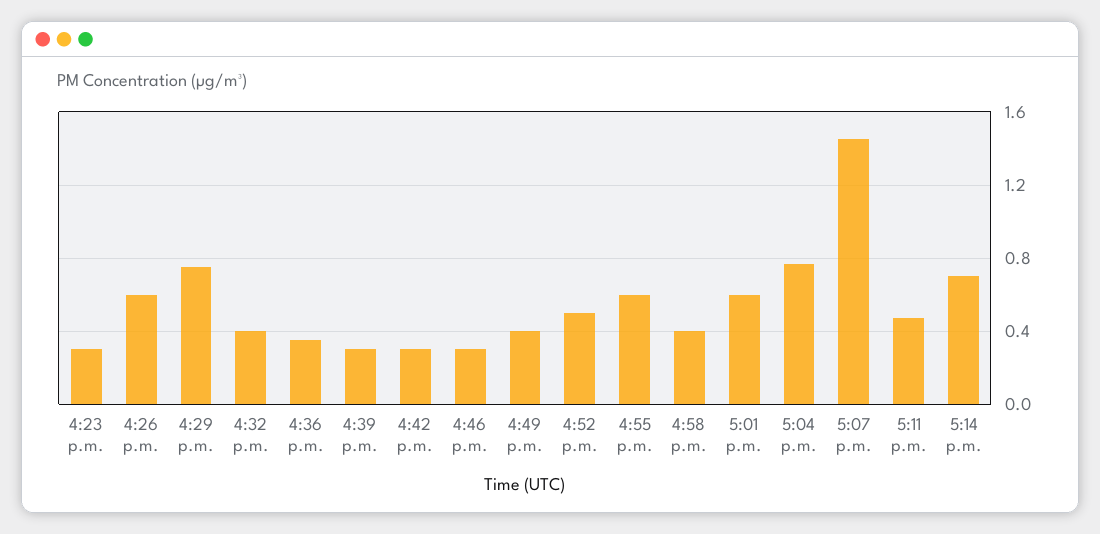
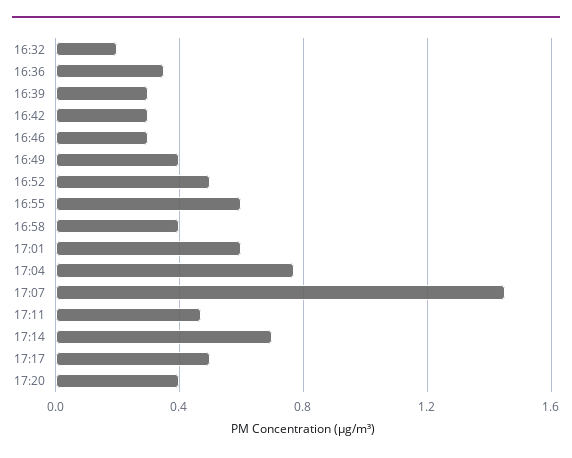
4:23 p.m.: 0.3 -> none
4:26 p.m.: 0.6 -> none
4:29 p.m.: 0.75 -> none
4:32 p.m.: 0.4 -> 0.2
17:17: none -> 0.5
17:20: none -> 0.4

